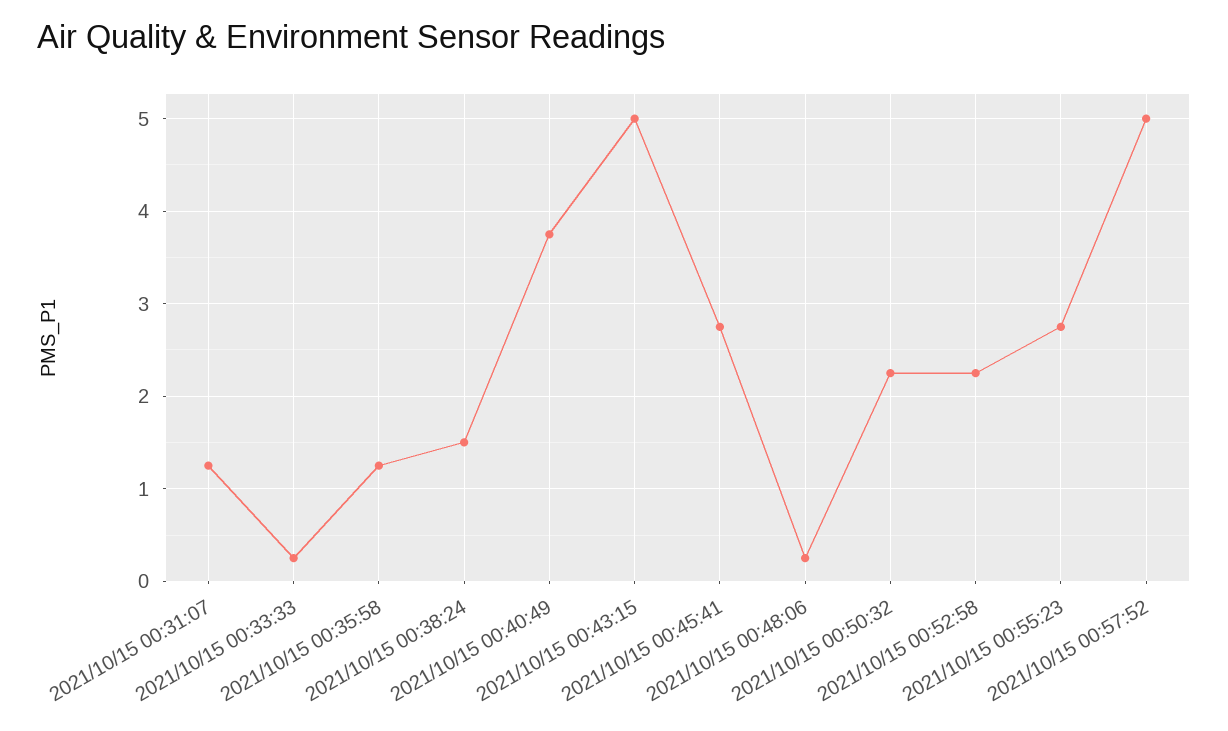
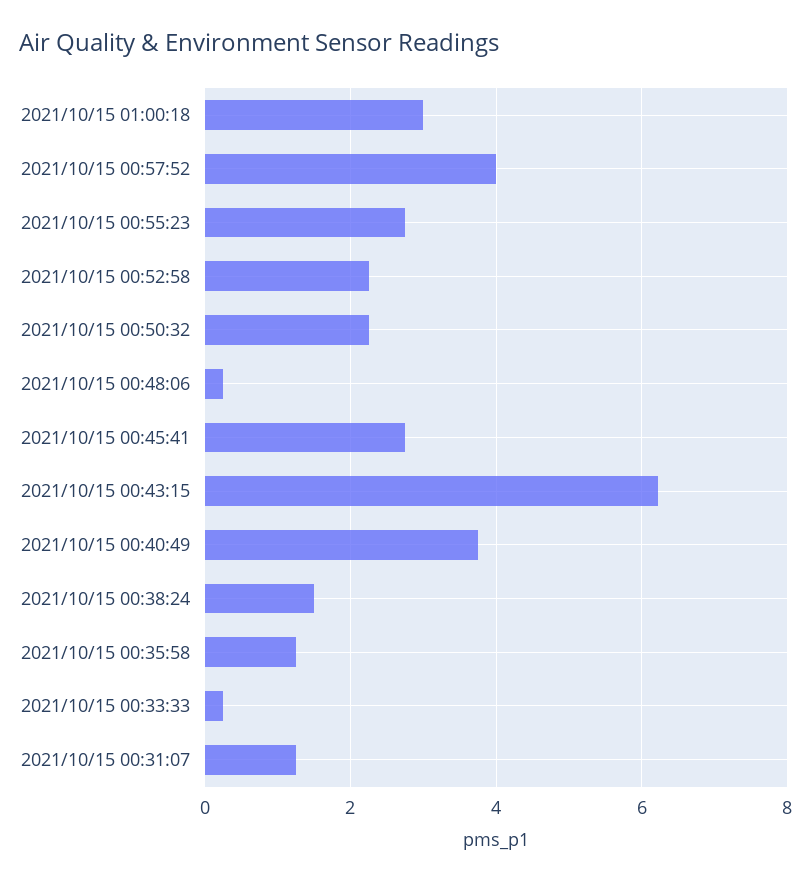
2021/10/15 00:43:15: 5 -> 6.2
2021/10/15 00:57:52: 5 -> 4
2021/10/15 01:00:18: none -> 3

